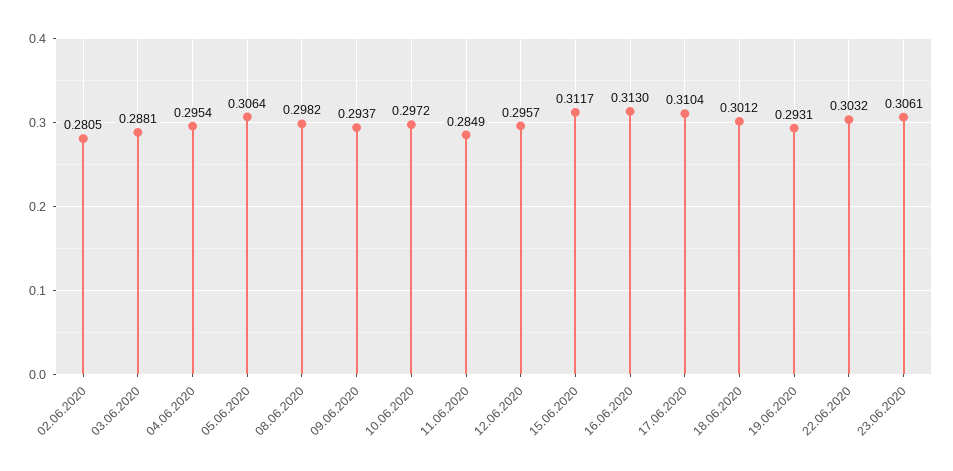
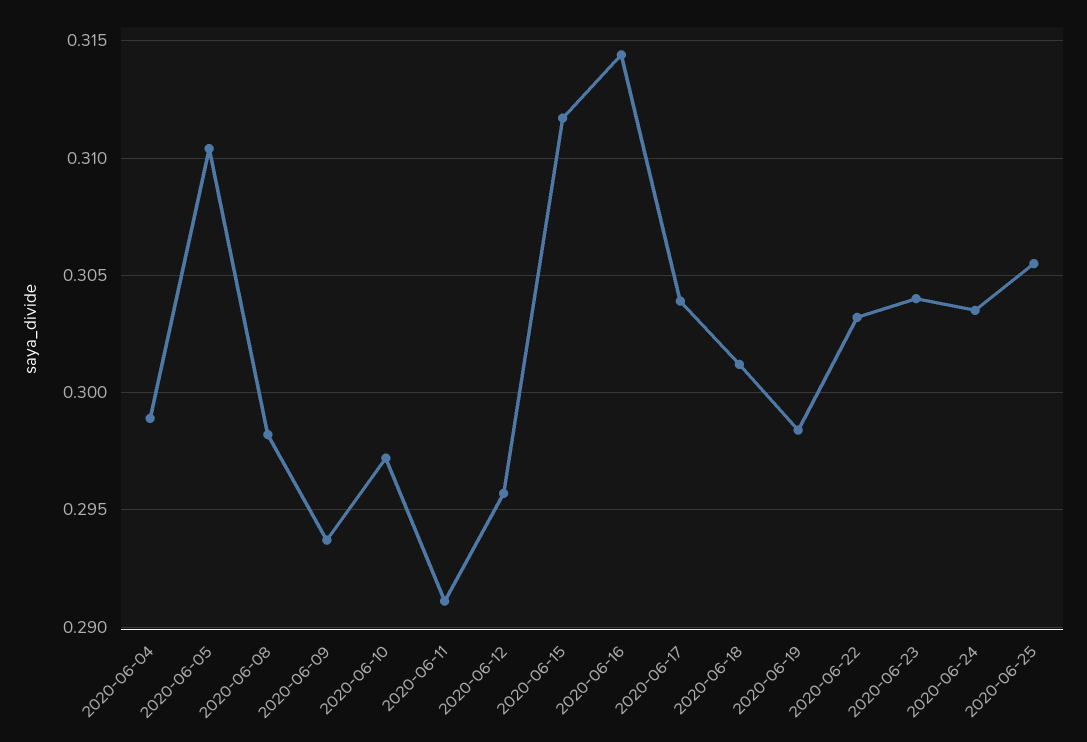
02.06.2020: 0.2805 -> none
03.06.2020: 0.2881 -> none
04.06.2020: 0.2954 -> 0.299
05.06.2020: 0.3064 -> 0.3105
11.06.2020: 0.2849 -> 0.291
16.06.2020: 0.313 -> 0.3145
17.06.2020: 0.3104 -> 0.304
19.06.2020: 0.2931 -> 0.2985
23.06.2020: 0.3061 -> 0.304
2020-06-24: none -> 0.3035
2020-06-25: none -> 0.3055

